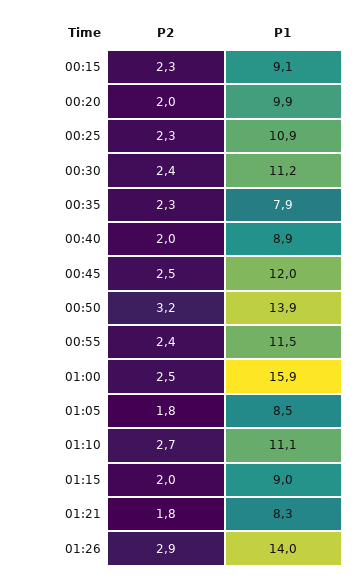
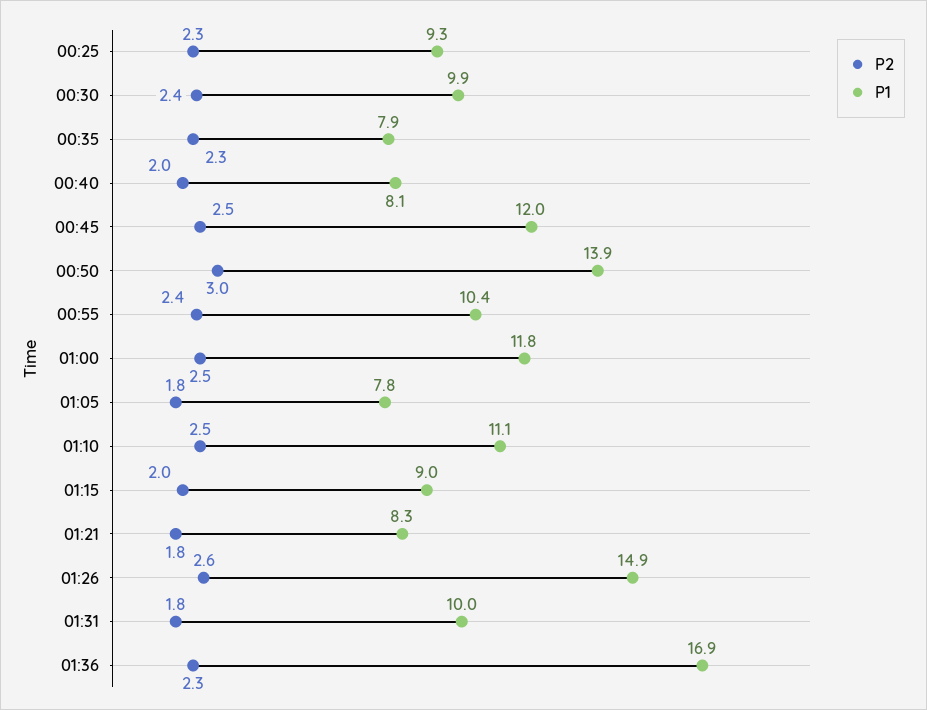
P2, 00:15: 2.3 -> none
P1, 00:15: 9.1 -> none
P2, 00:20: 2 -> none
P1, 00:20: 9.9 -> none
P1, 00:25: 10.9 -> 9.3
P1, 00:30: 11.2 -> 9.9
P1, 00:40: 8.9 -> 8.1
P2, 00:50: 3.2 -> 3
P1, 00:55: 11.5 -> 10.4
P1, 01:00: 15.9 -> 11.8
P1, 01:05: 8.5 -> 7.8
P2, 01:10: 2.7 -> 2.5
P2, 01:26: 2.9 -> 2.6
P1, 01:26: 14 -> 14.9
P2, 01:31: none -> 1.8
P1, 01:31: none -> 10
P2, 01:36: none -> 2.3
P1, 01:36: none -> 16.9

